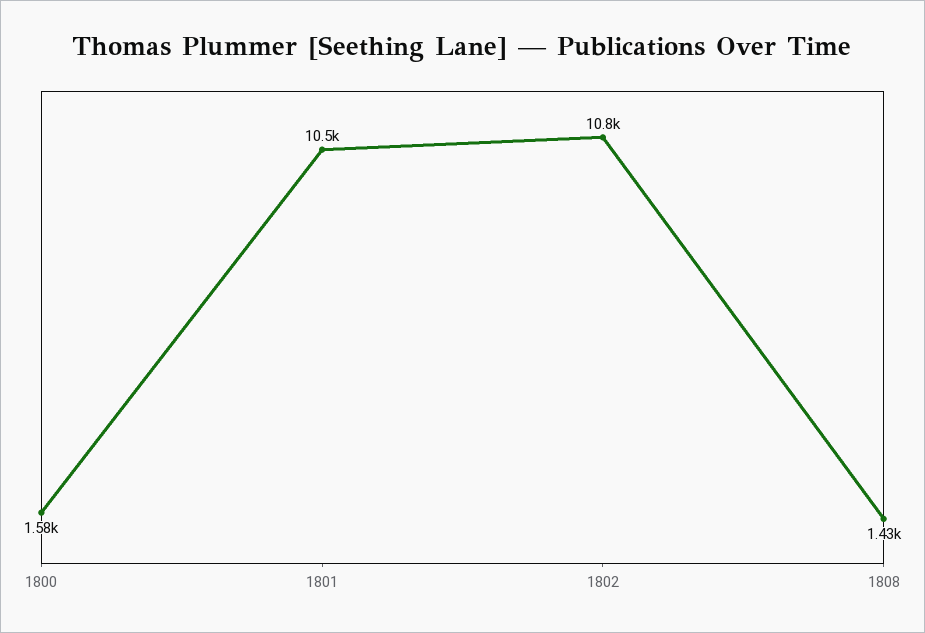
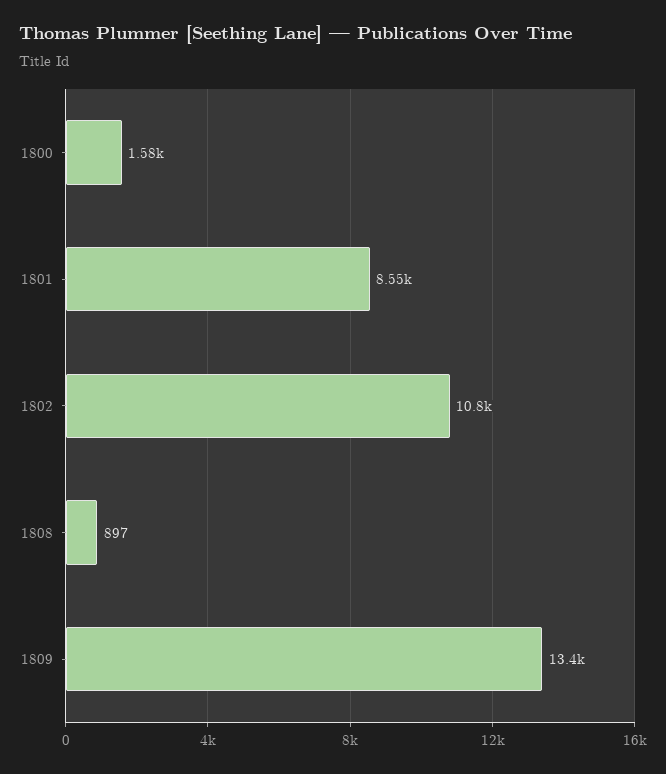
1801: 10500 -> 8550
1808: 1430 -> 897
1809: none -> 13400

